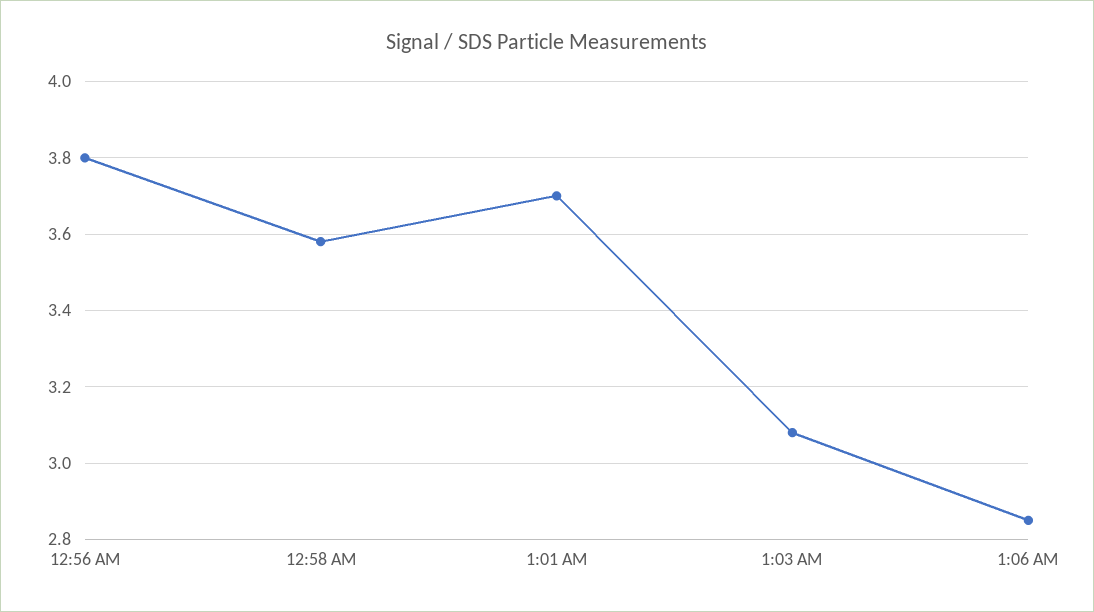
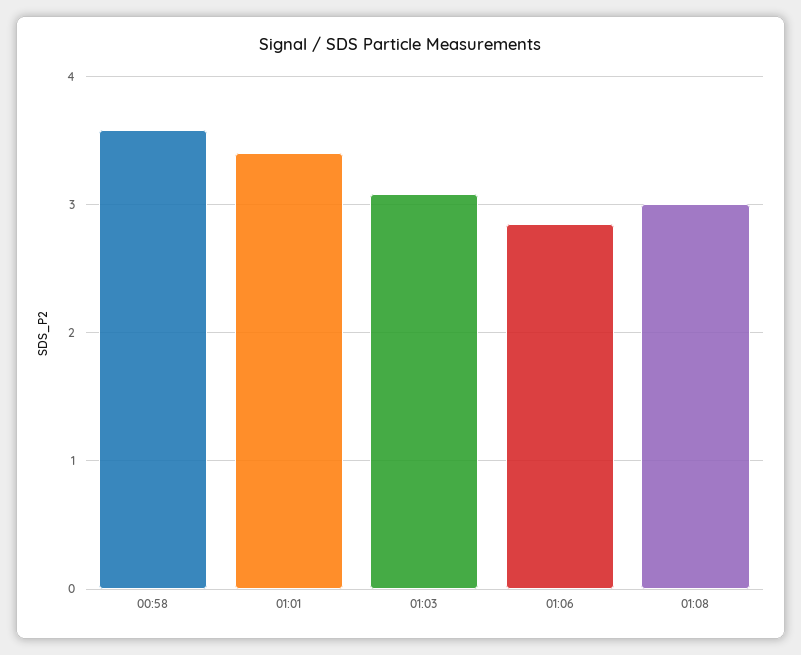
12:56 AM: 3.8 -> none
1:01 AM: 3.7 -> 3.4
01:08: none -> 3

